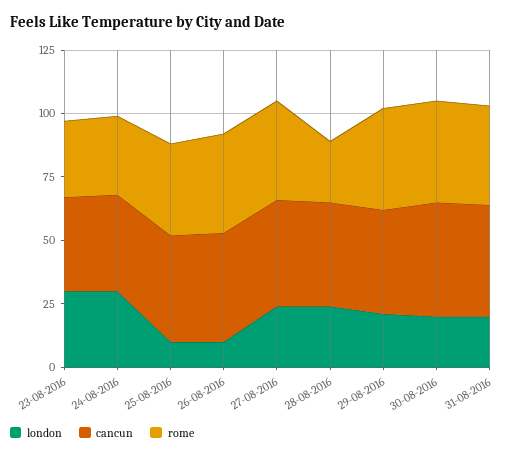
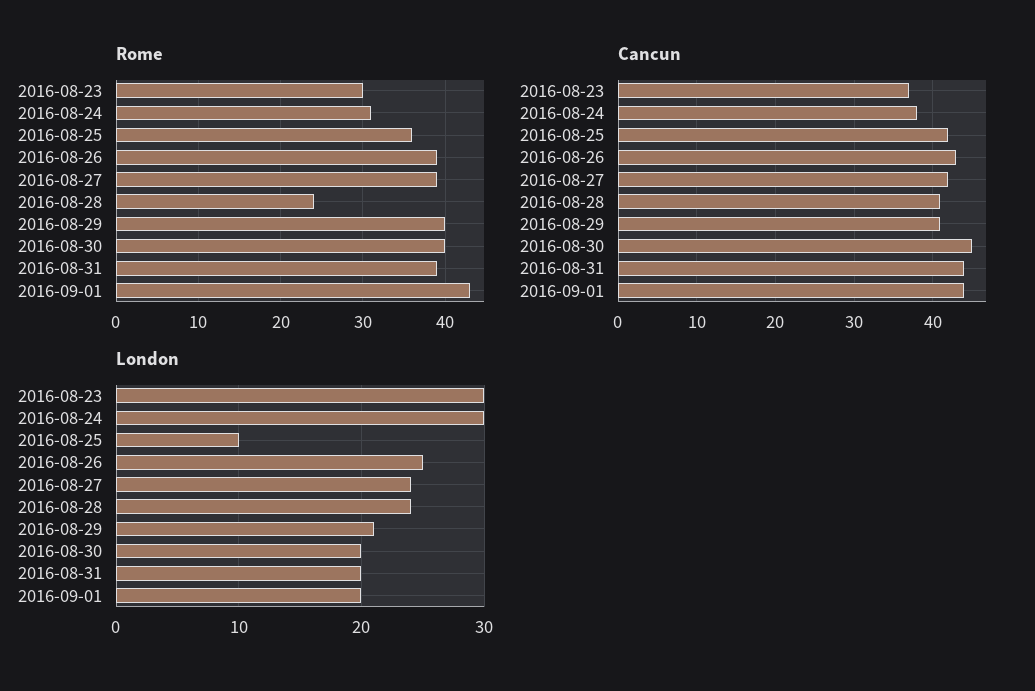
london, 26-08-2016: 10 -> 25
rome, 2016-09-01: none -> 43
cancun, 2016-09-01: none -> 44
london, 2016-09-01: none -> 20

